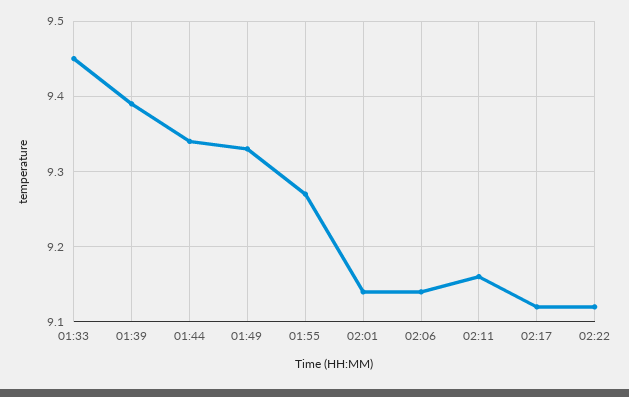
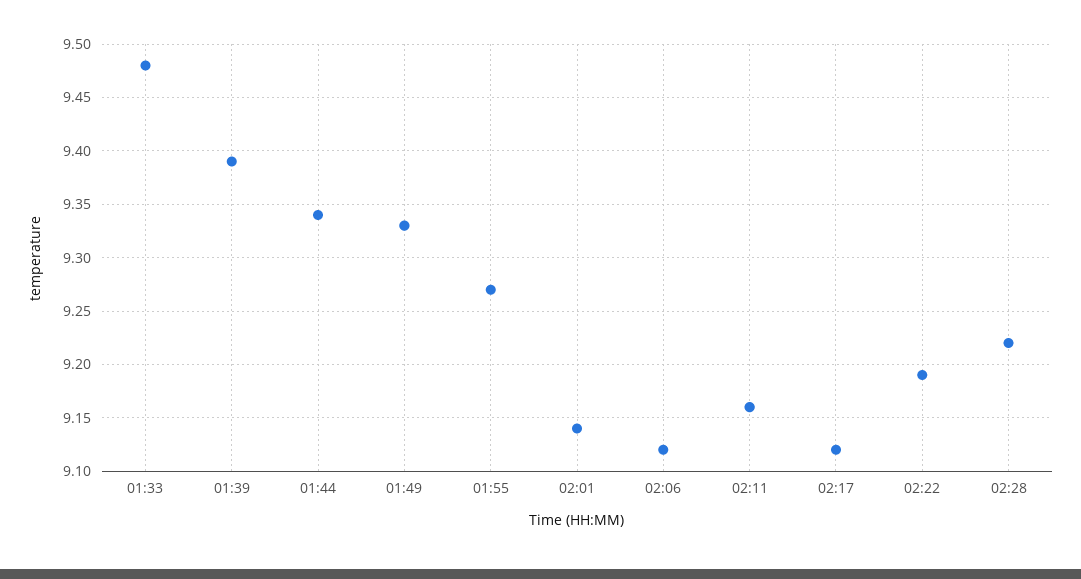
01:33: 9.45 -> 9.48
02:06: 9.14 -> 9.12
02:22: 9.12 -> 9.19
02:28: none -> 9.22

